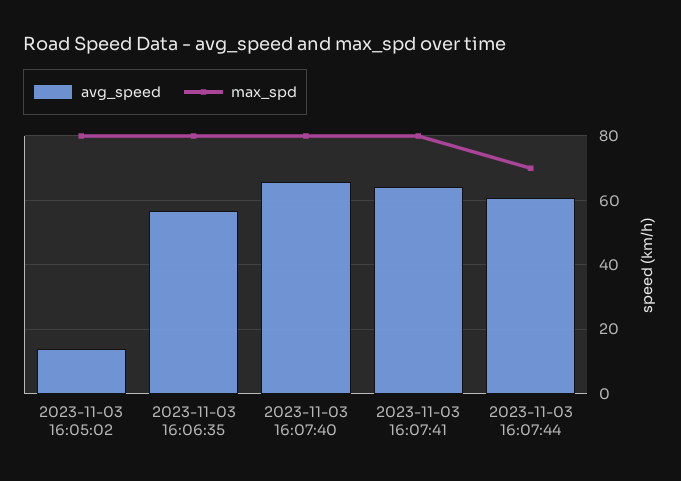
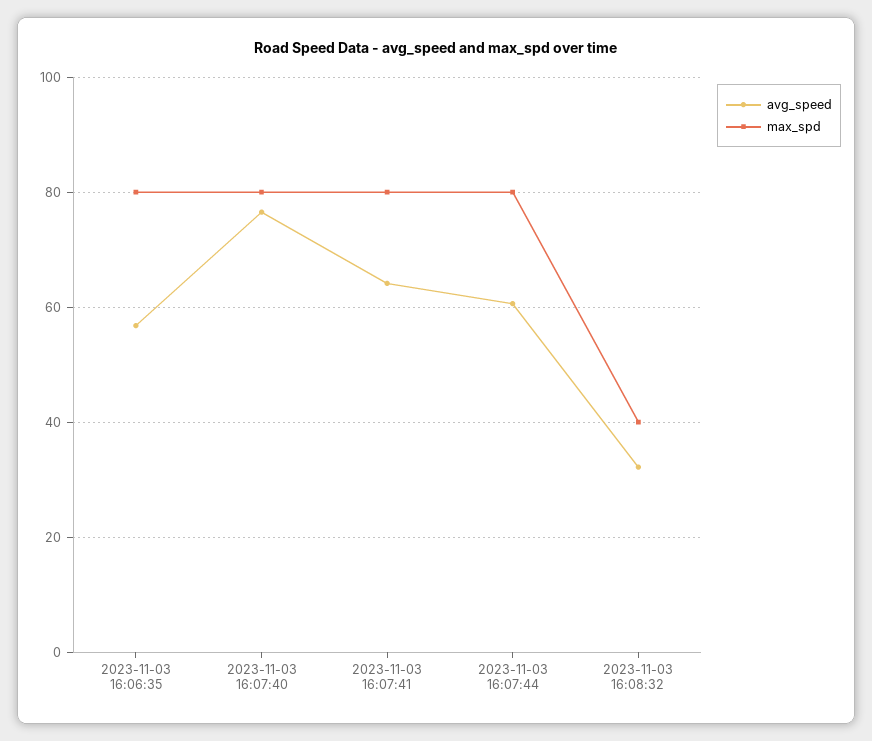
avg_speed, 2023-11-03 16:05:02: 14 -> none
max_spd, 2023-11-03 16:05:02: 80 -> none
avg_speed, 2023-11-03 16:07:40: 66 -> 76
max_spd, 2023-11-03 16:07:44: 70 -> 80
avg_speed, 2023-11-03 16:08:32: none -> 32
max_spd, 2023-11-03 16:08:32: none -> 40

